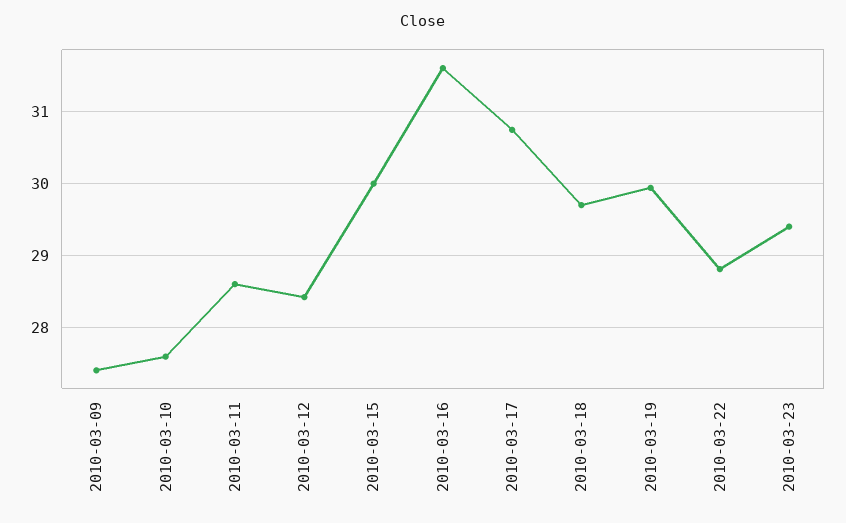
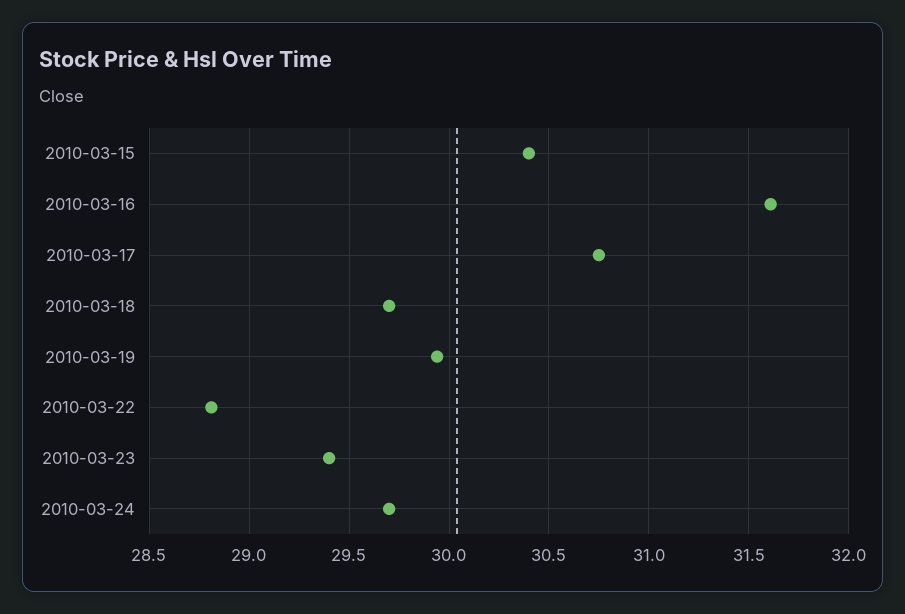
2010-03-09: 27.4 -> none
2010-03-10: 27.6 -> none
2010-03-11: 28.6 -> none
2010-03-12: 28.4 -> none
2010-03-15: 30 -> 30.4
2010-03-24: none -> 29.7

